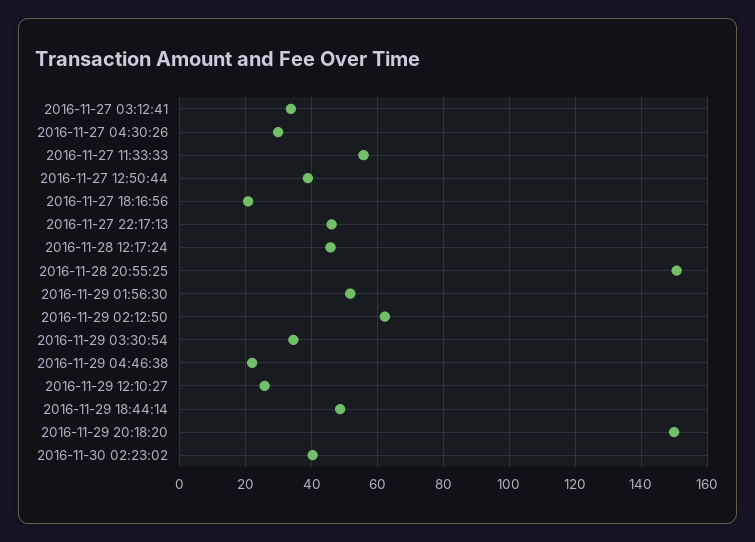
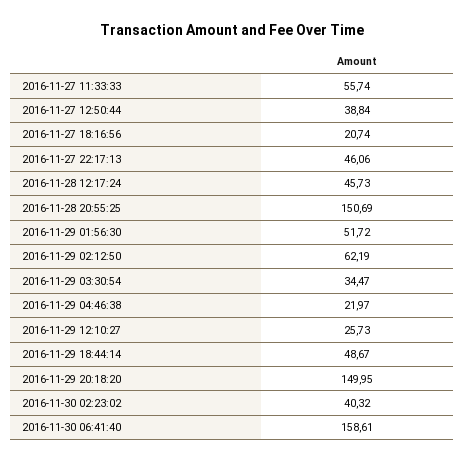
2016-11-27 03:12:41: 34 -> none
2016-11-27 04:30:26: 30 -> none
2016-11-30 06:41:40: none -> 158.61

